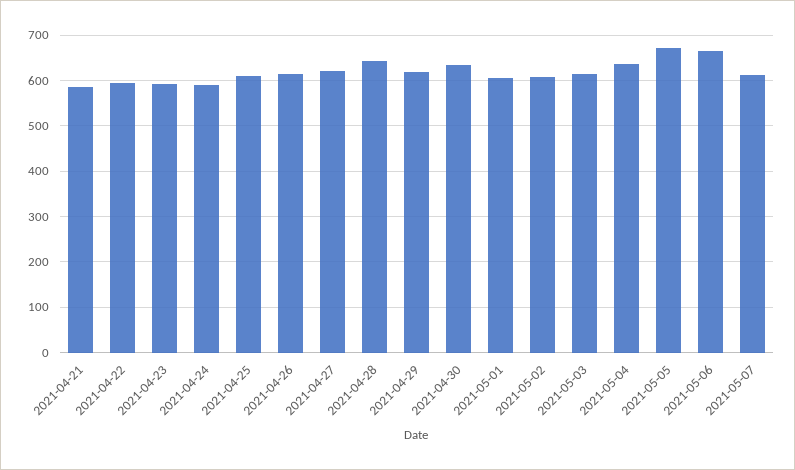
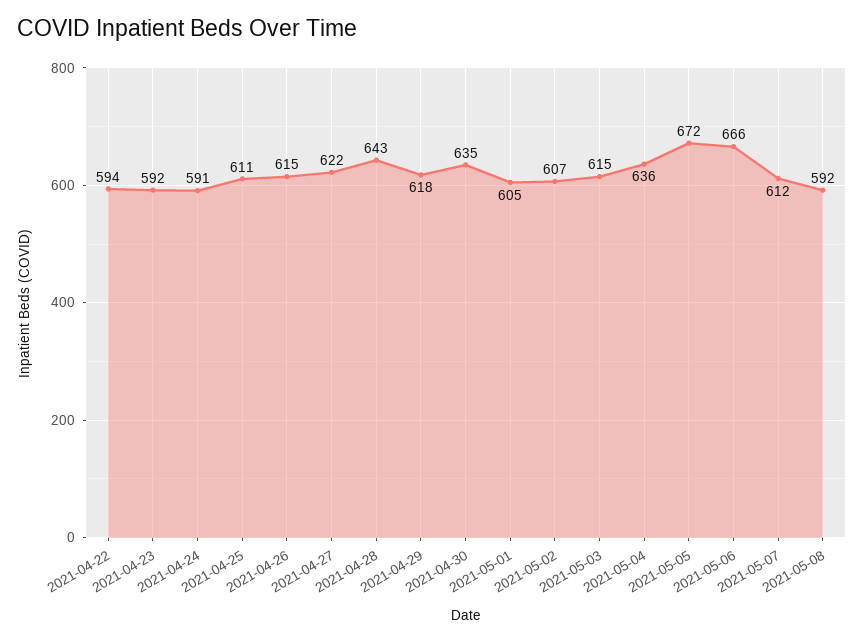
2021-04-21: 580 -> none
2021-05-08: none -> 592

